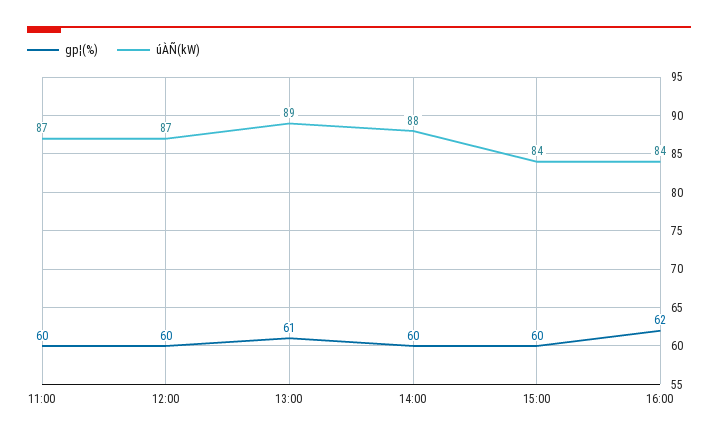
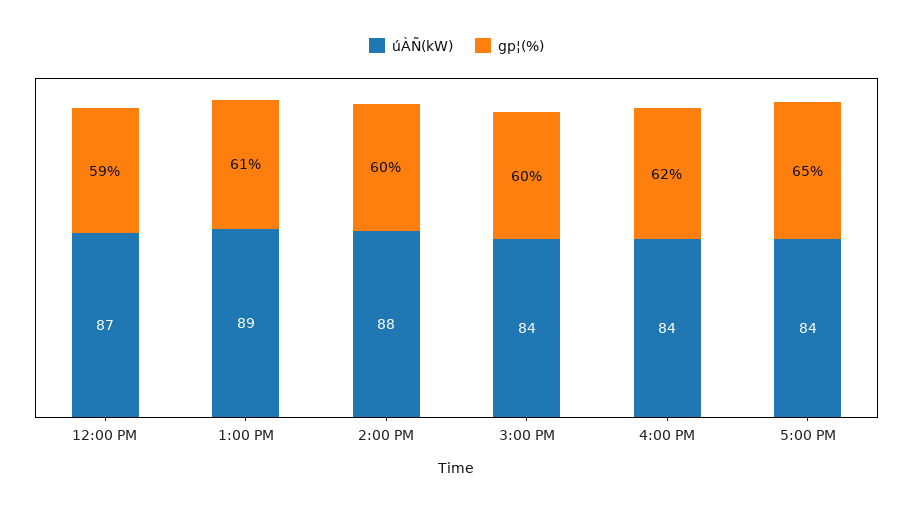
gp¦(%), 11:00: 60 -> none
úÀÑ(kW), 11:00: 87 -> none
gp¦(%), 12:00: 60 -> 59
úÀÑ(kW), 5:00 PM: none -> 84
gp¦(%), 5:00 PM: none -> 65

